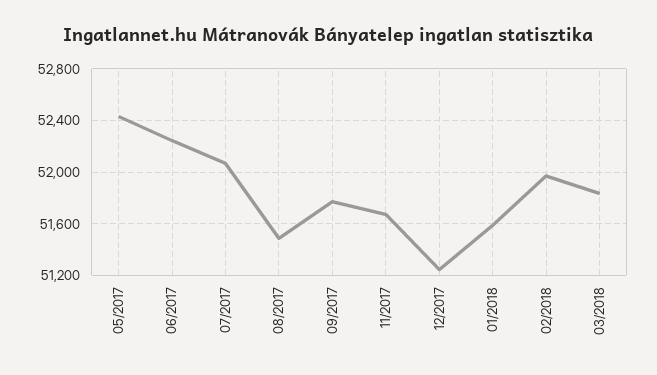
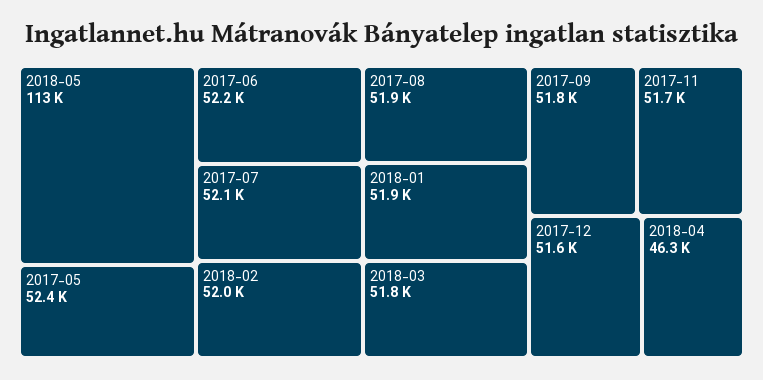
08/2017: 51500 -> 51900
12/2017: 51250 -> 51600
01/2018: 51600 -> 51900
2018-05: none -> 113000
2018-04: none -> 46300

